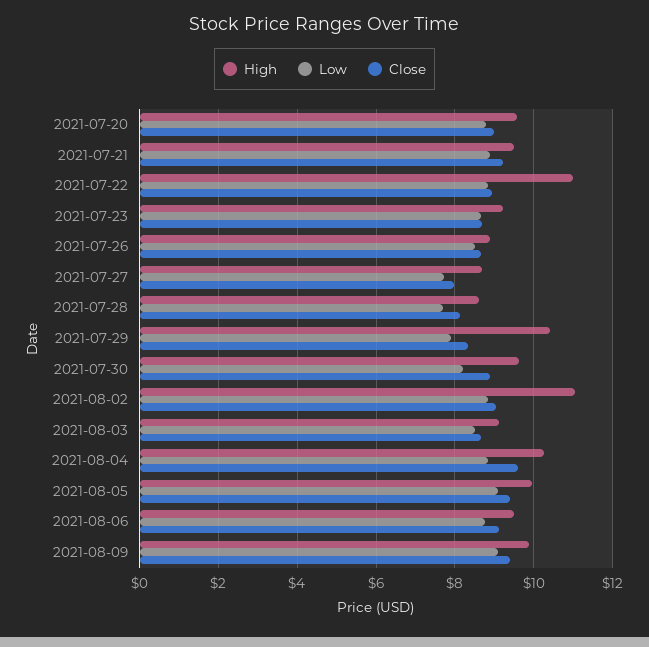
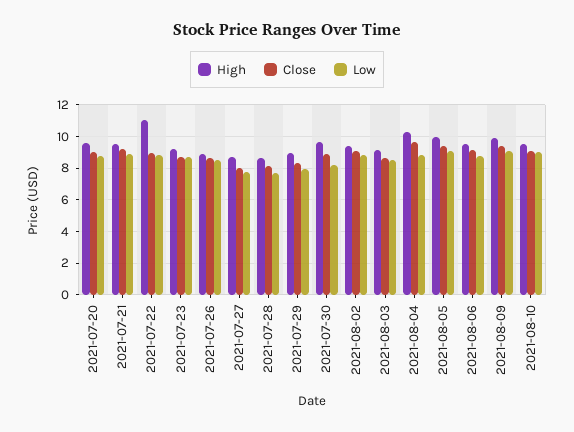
High, 2021-07-29: 10.4 -> 9
High, 2021-08-02: 11 -> 9.5
High, 2021-08-10: none -> 9.5
Close, 2021-08-10: none -> 9
Low, 2021-08-10: none -> 9

